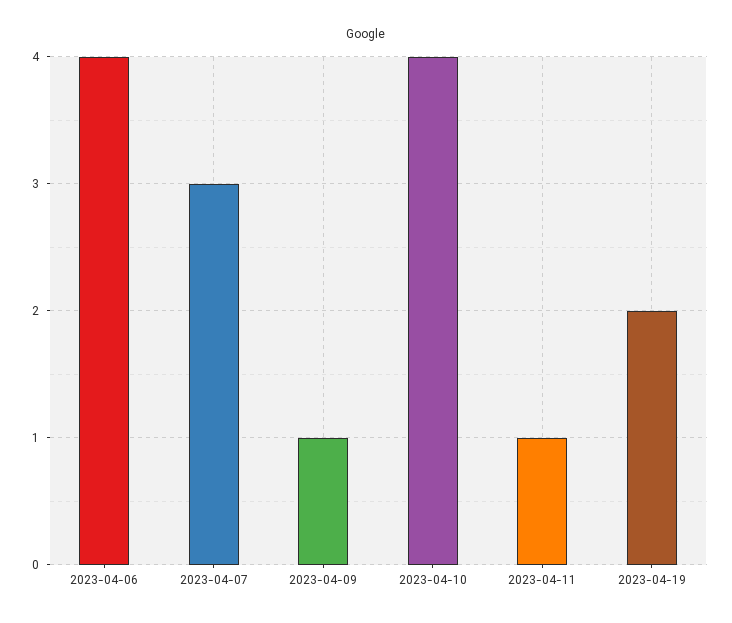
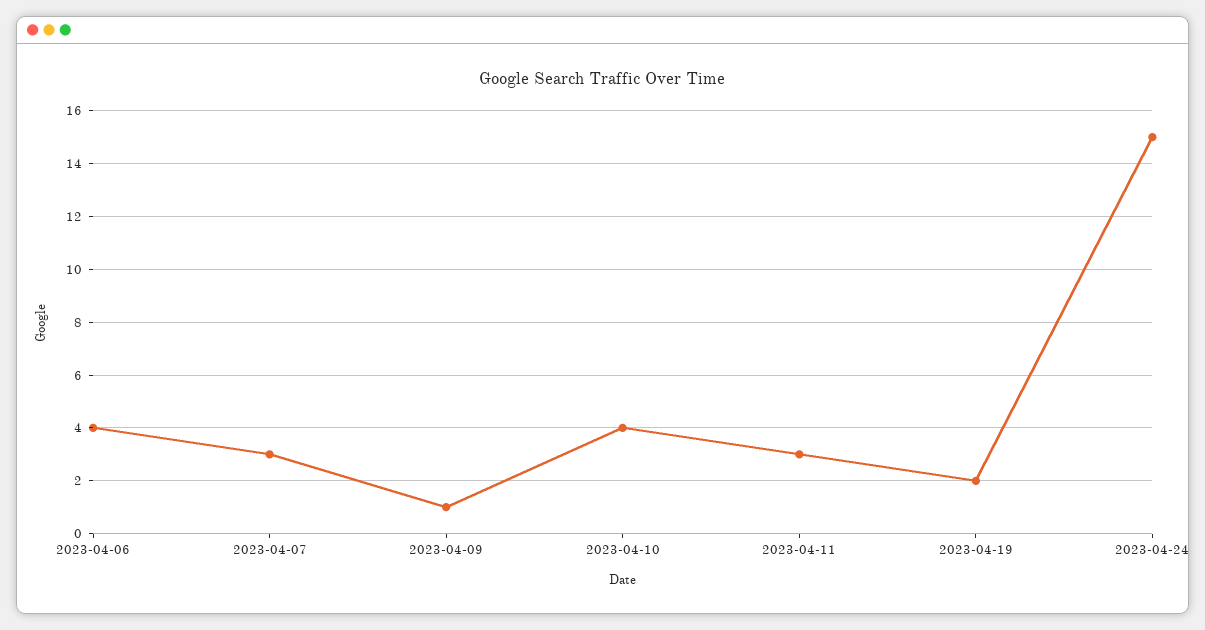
2023-04-11: 1 -> 3
2023-04-24: none -> 15

